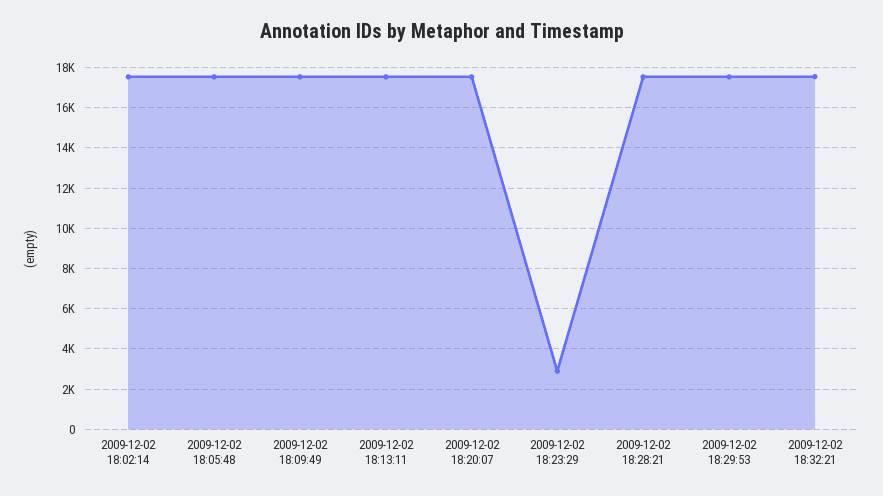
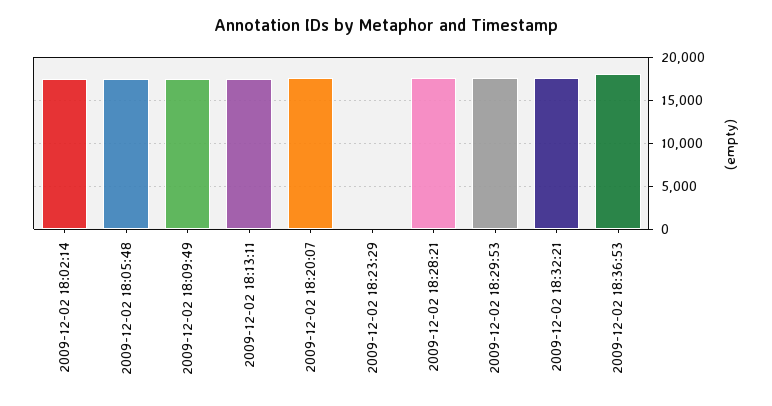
2009-12-02 18:23:29: 3000 -> 0
2009-12-02 18:36:53: none -> 18000

